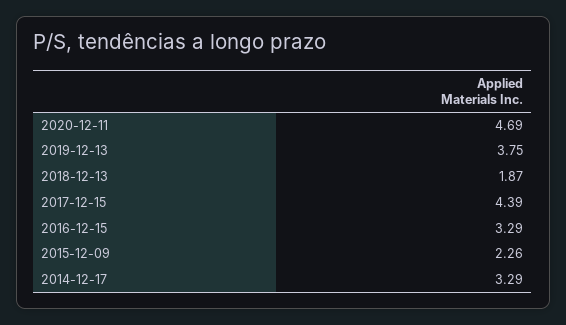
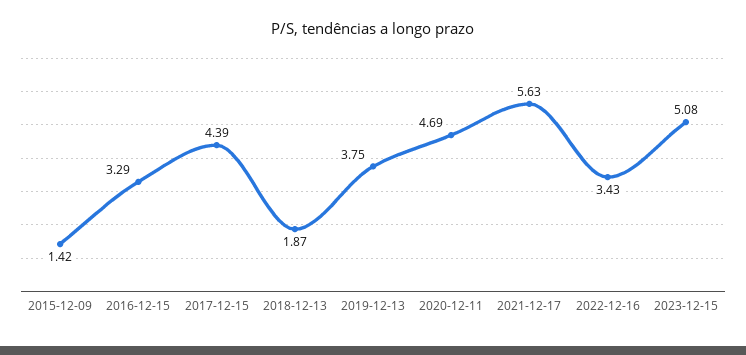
2015-12-09: 2.26 -> 1.42
2014-12-17: 3.29 -> none
2021-12-17: none -> 5.63
2022-12-16: none -> 3.43
2023-12-15: none -> 5.08

